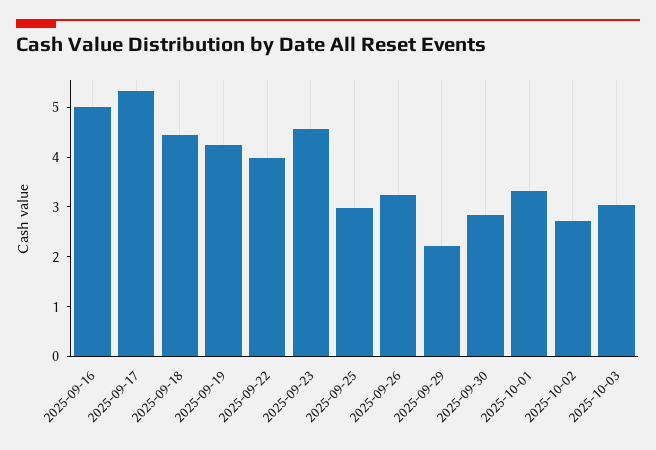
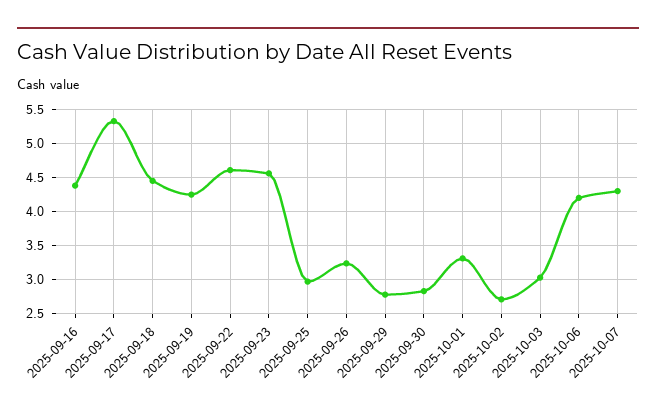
2025-09-16: 5 -> 4.4
2025-09-22: 4 -> 4.6
2025-09-29: 2.2 -> 2.8
2025-10-06: none -> 4.2
2025-10-07: none -> 4.3

